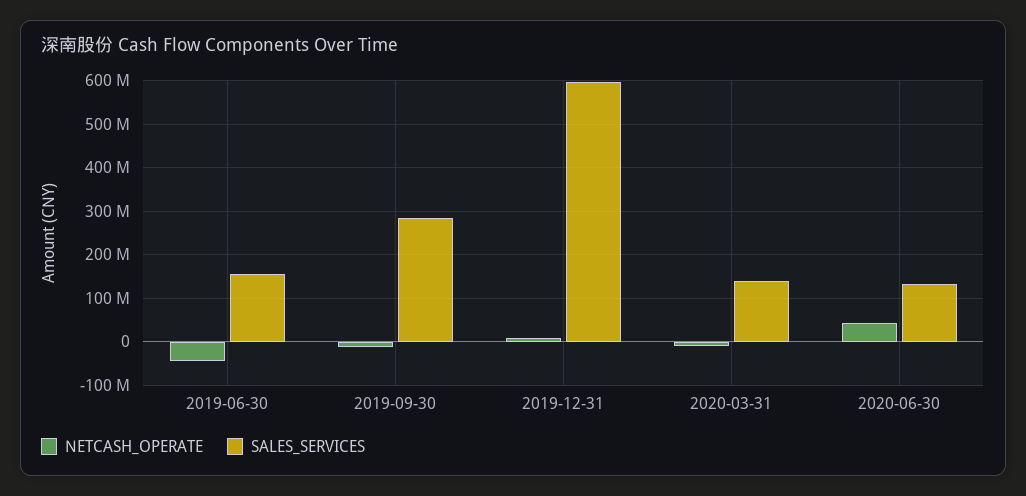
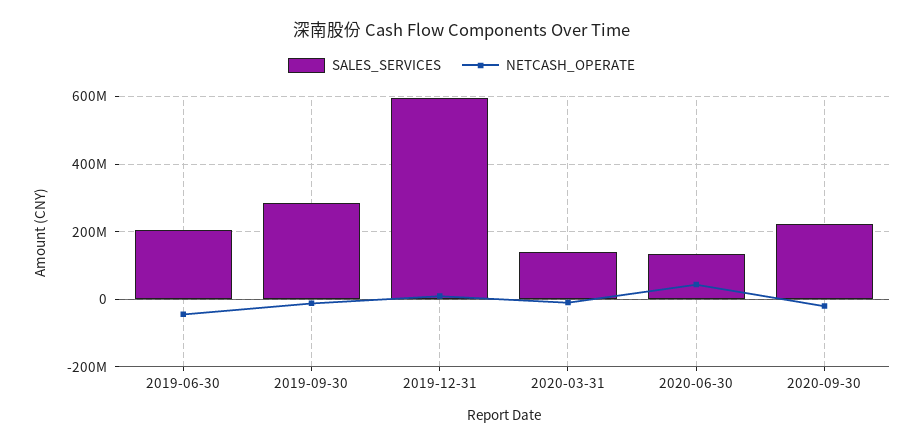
SALES_SERVICES, 2019-06-30: 160000000 -> 200000000
SALES_SERVICES, 2020-09-30: none -> 220000000
NETCASH_OPERATE, 2020-09-30: none -> -20000000

